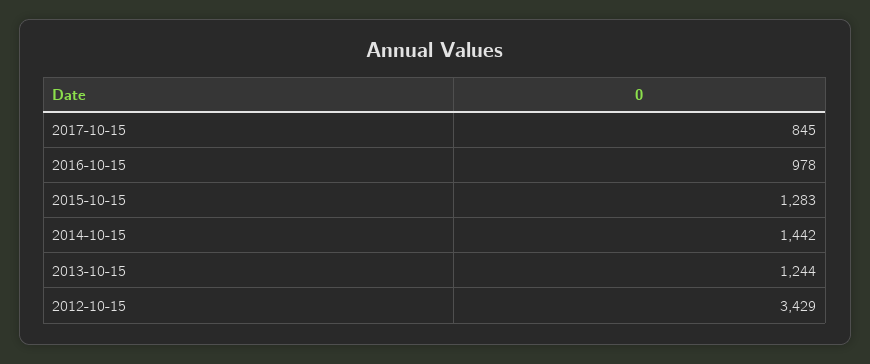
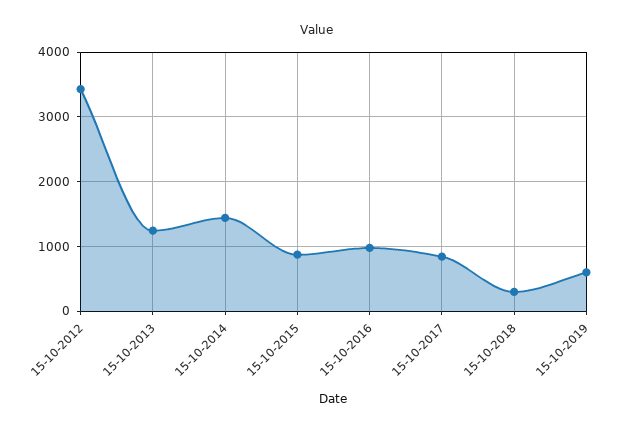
2015-10-15: 1283 -> 900
15-10-2018: none -> 300
15-10-2019: none -> 600

